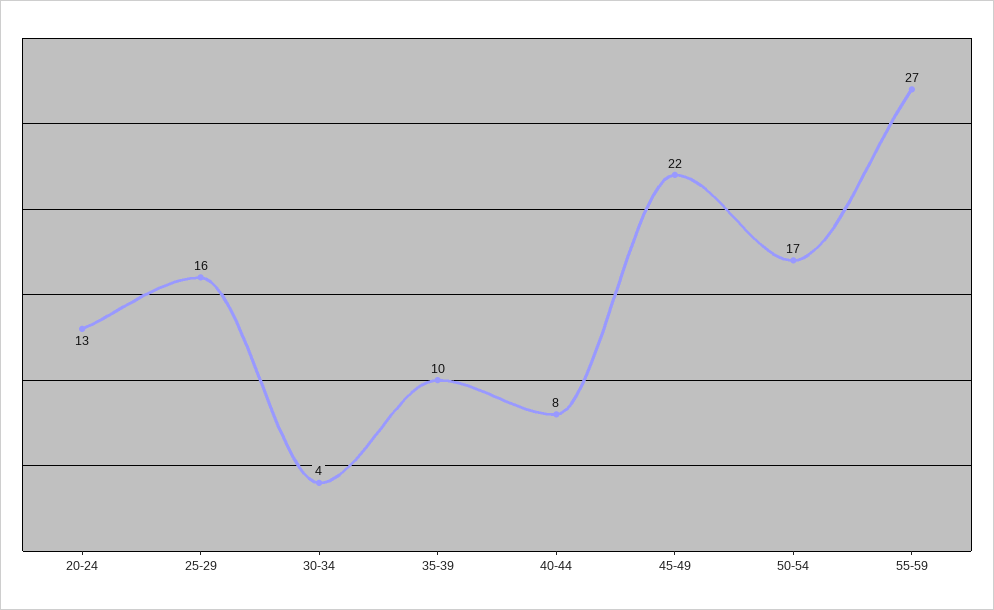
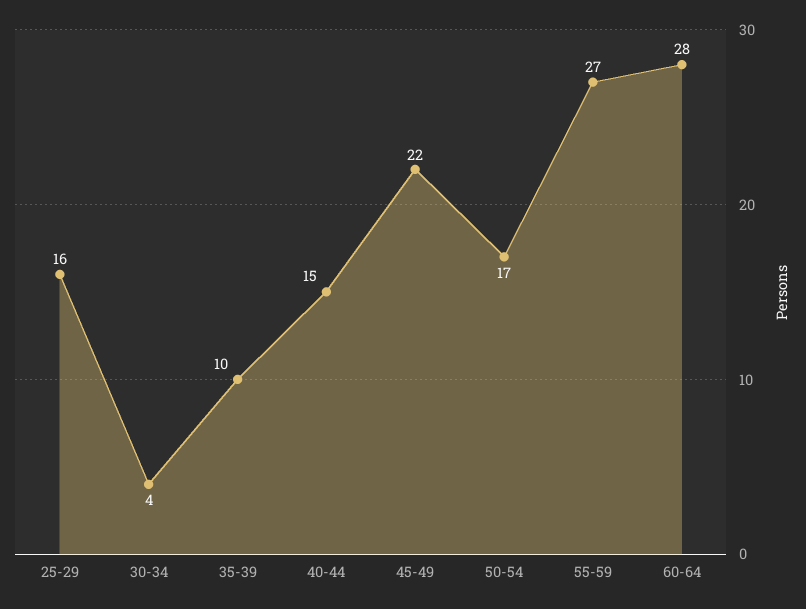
20-24: 13 -> none
40-44: 8 -> 15
60-64: none -> 28

